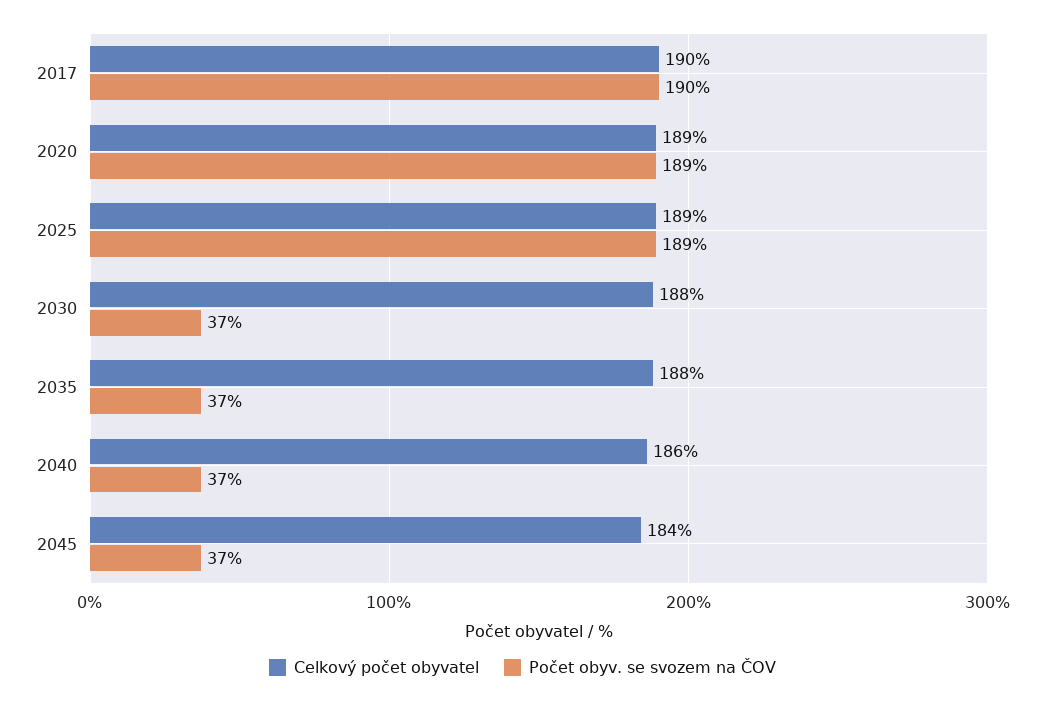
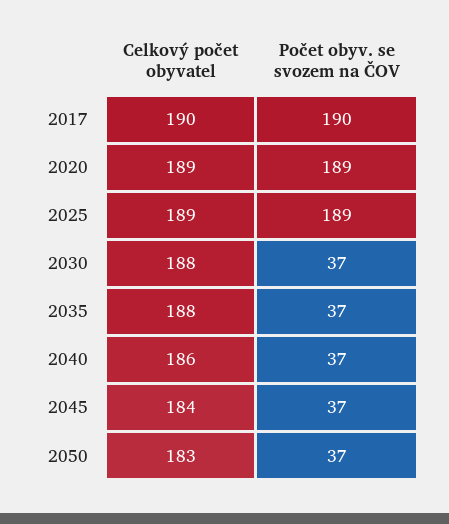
Celkový počet obyvatel, 2050: none -> 183
Počet obyv. se svozem na ČOV, 2050: none -> 37

